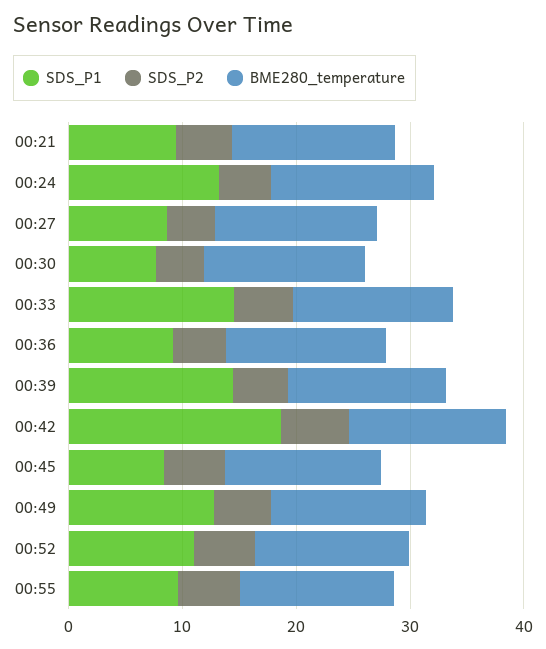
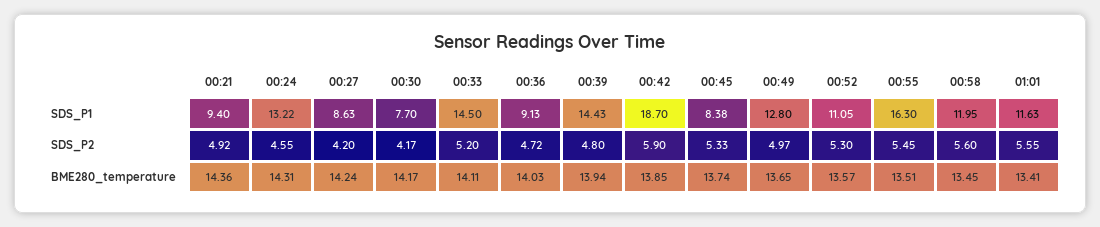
SDS_P1, 00:55: 10 -> 16.3
SDS_P1, 00:58: none -> 11.95
SDS_P1, 01:01: none -> 11.63
SDS_P2, 00:58: none -> 5.6
SDS_P2, 01:01: none -> 5.55
BME280_temperature, 00:58: none -> 13.45
BME280_temperature, 01:01: none -> 13.41

